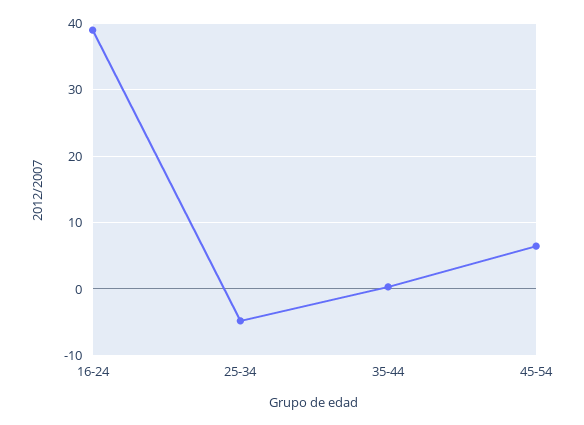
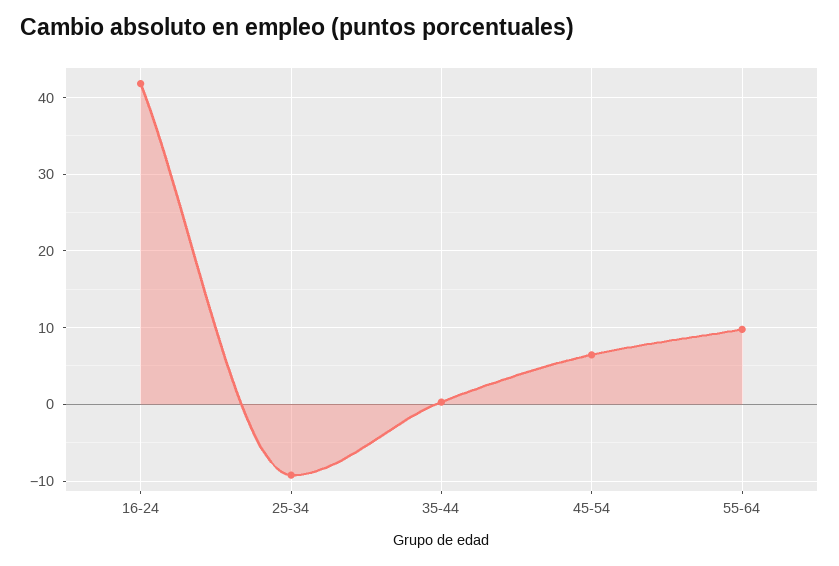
16-24: 39 -> 42
25-34: -5 -> -9
55-64: none -> 10

